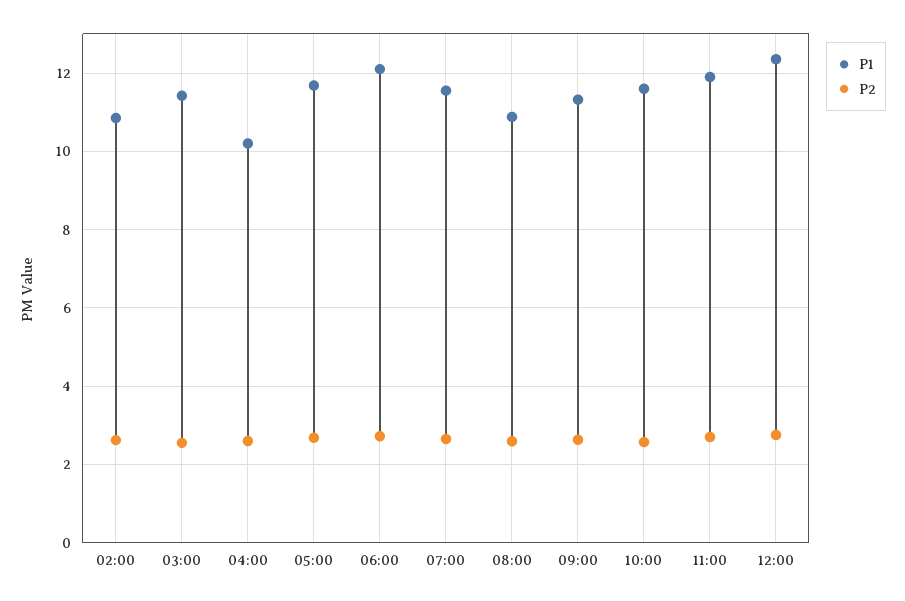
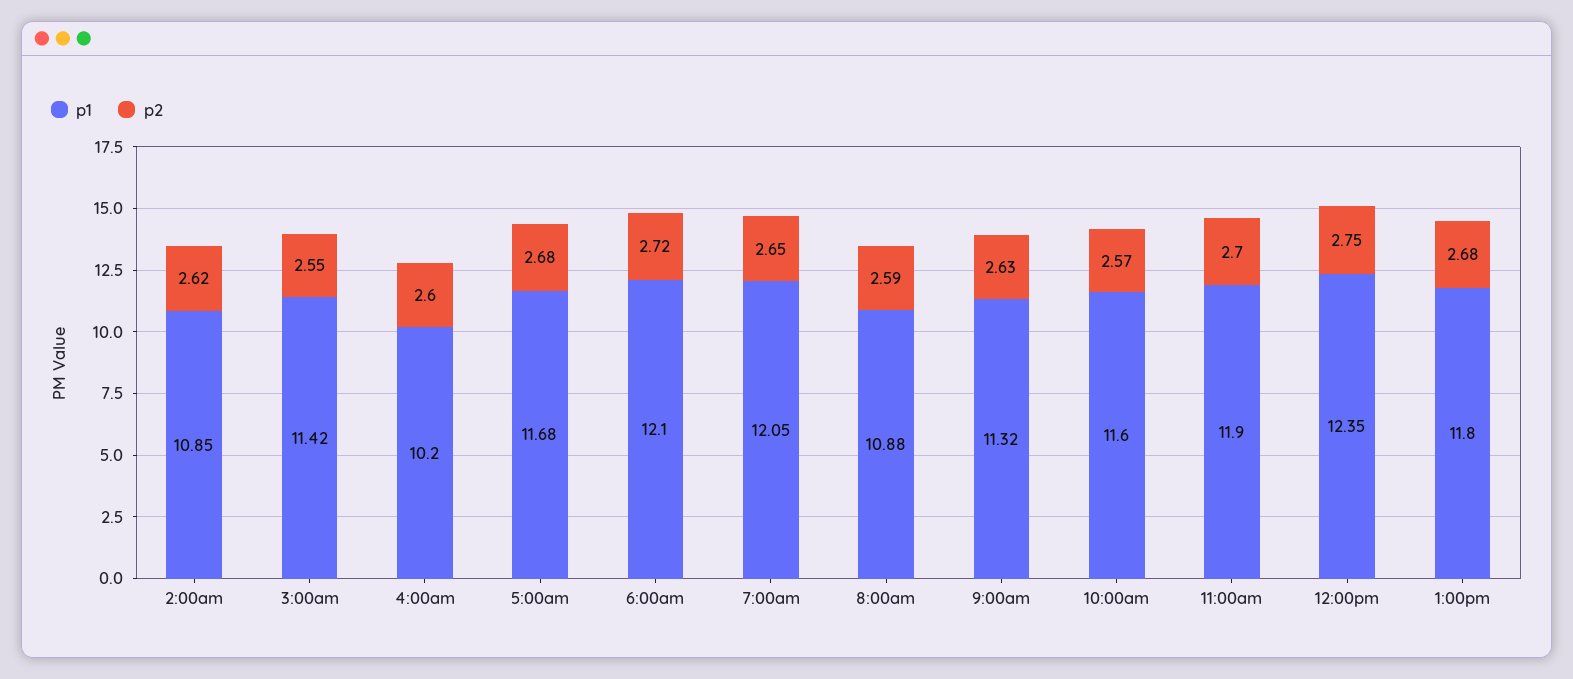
P1, 07:00: 11.6 -> 12.05
P1, 1:00pm: none -> 11.8
P2, 1:00pm: none -> 2.68

